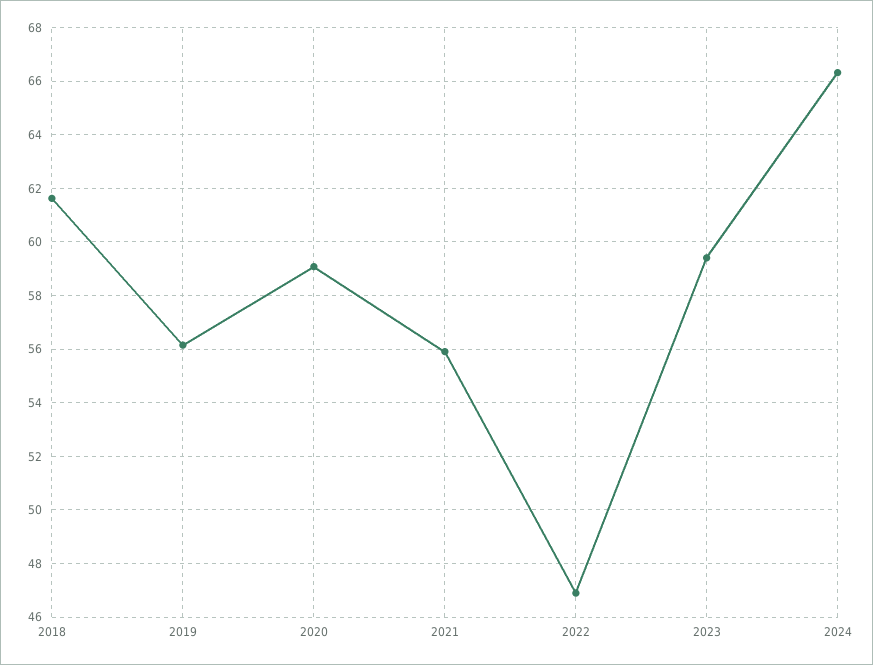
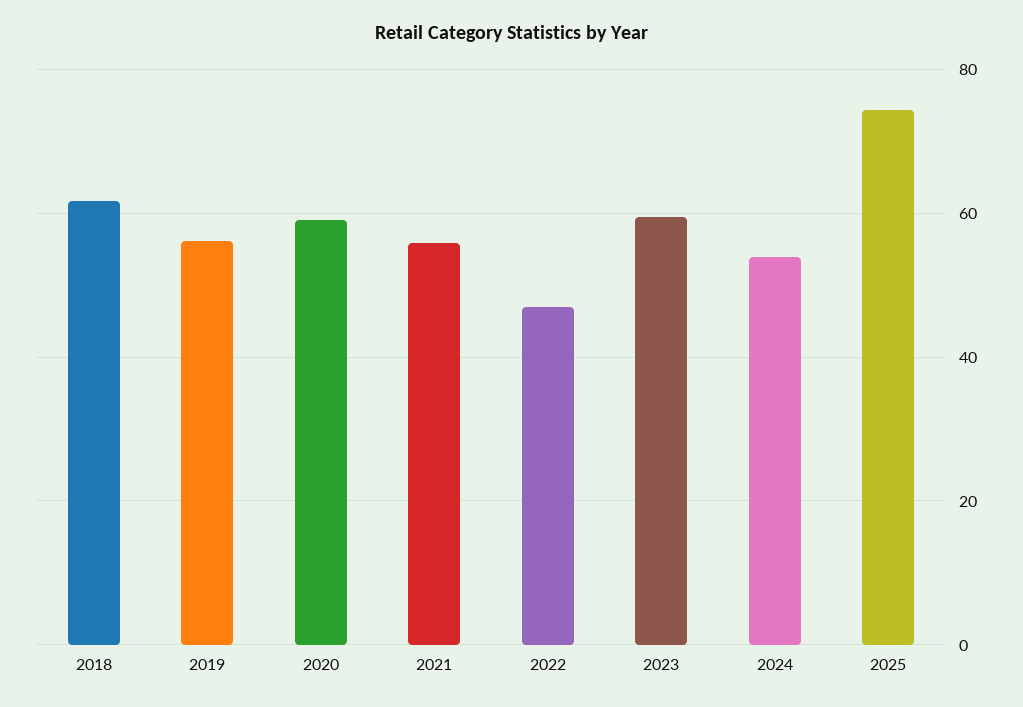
2024: 66.25 -> 54
2025: none -> 74

